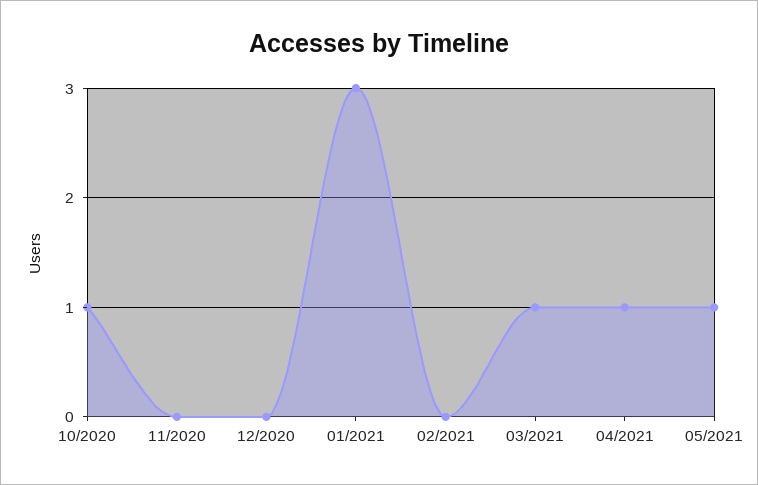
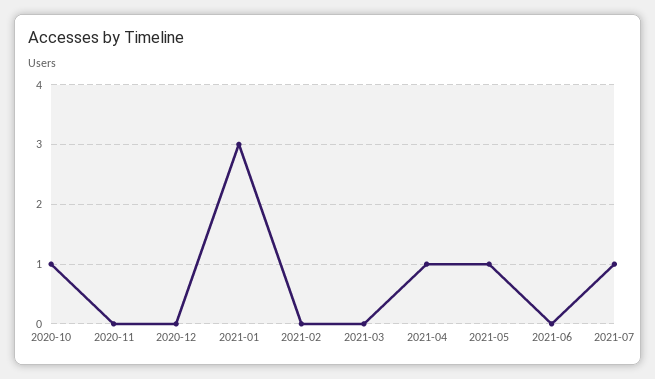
03/2021: 1 -> 0
2021-06: none -> 0
2021-07: none -> 1

